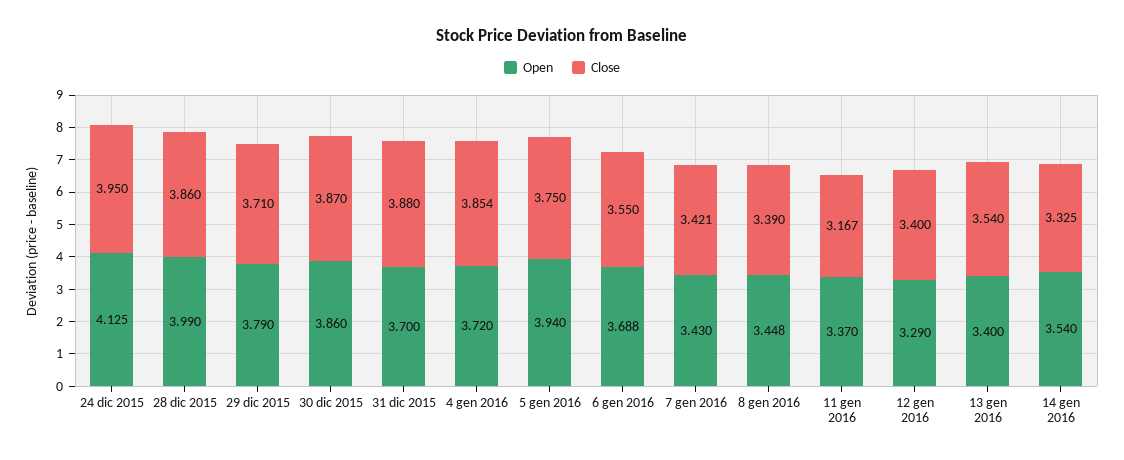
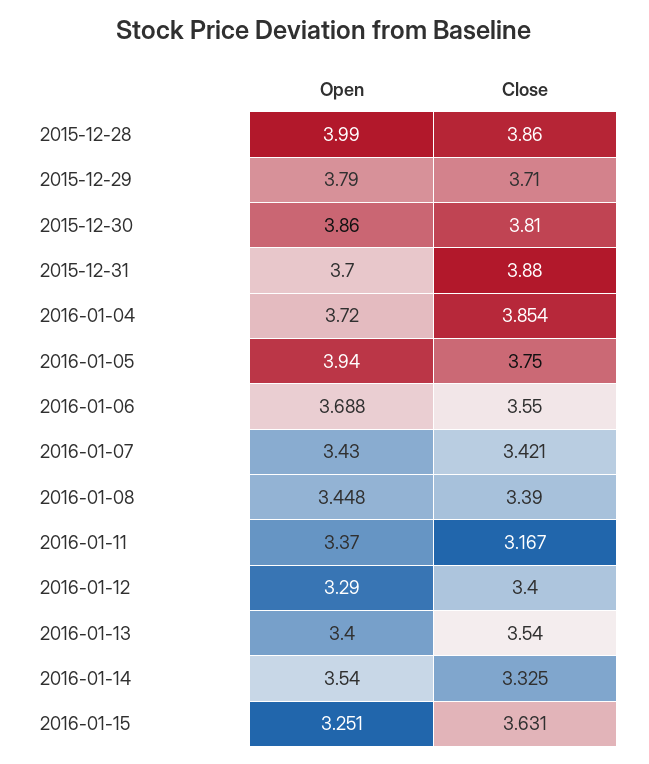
Open, 24 dic 2015: 4.125 -> none
Close, 24 dic 2015: 3.95 -> none
Close, 30 dic 2015: 3.87 -> 3.81
Open, 2016-01-15: none -> 3.251
Close, 2016-01-15: none -> 3.631

